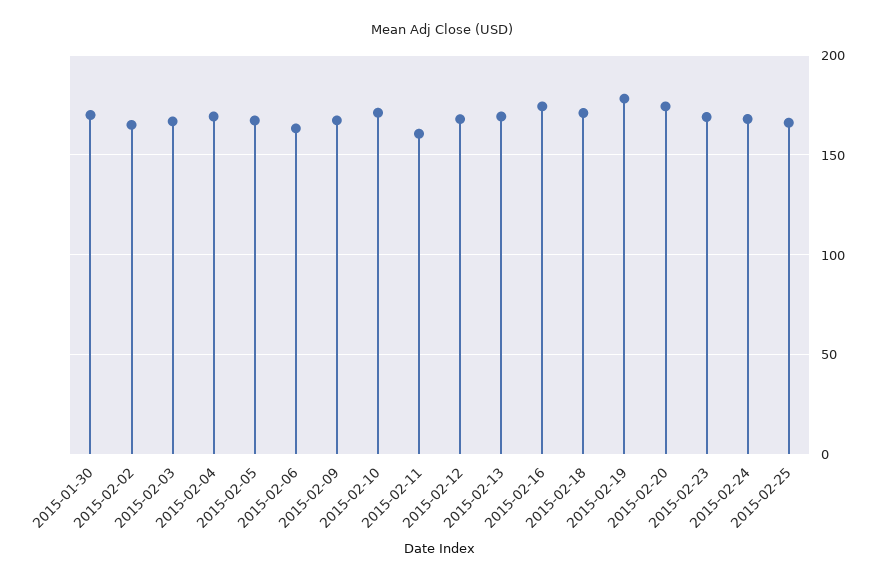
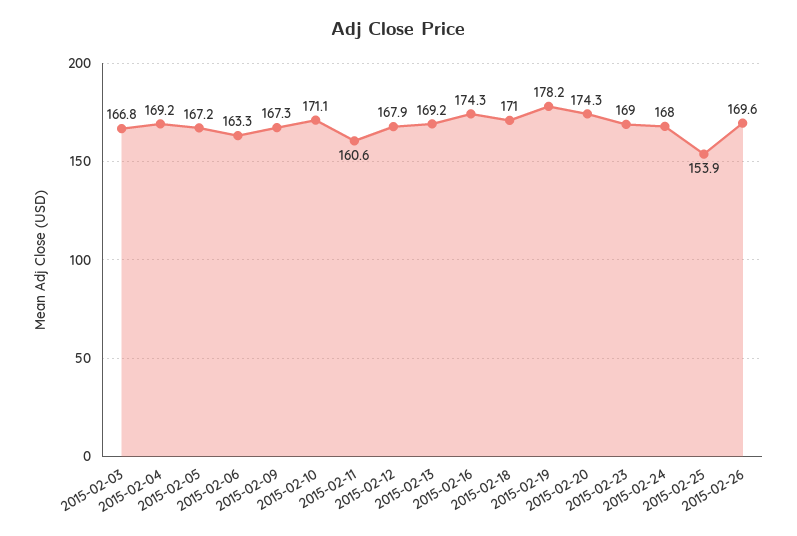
2015-01-30: 170 -> none
2015-02-02: 165 -> none
2015-02-25: 165 -> 153.9
2015-02-26: none -> 169.6

